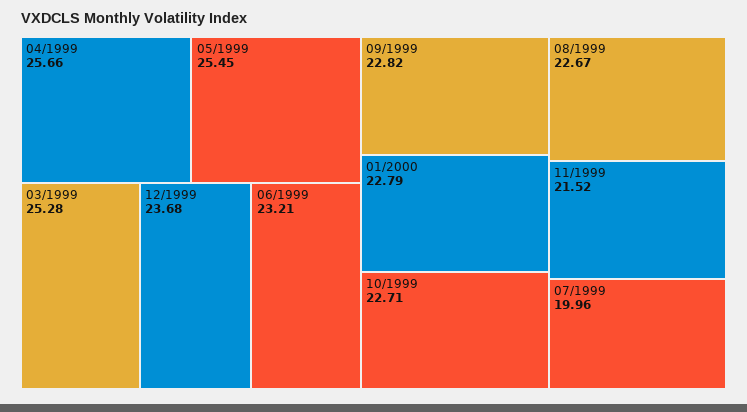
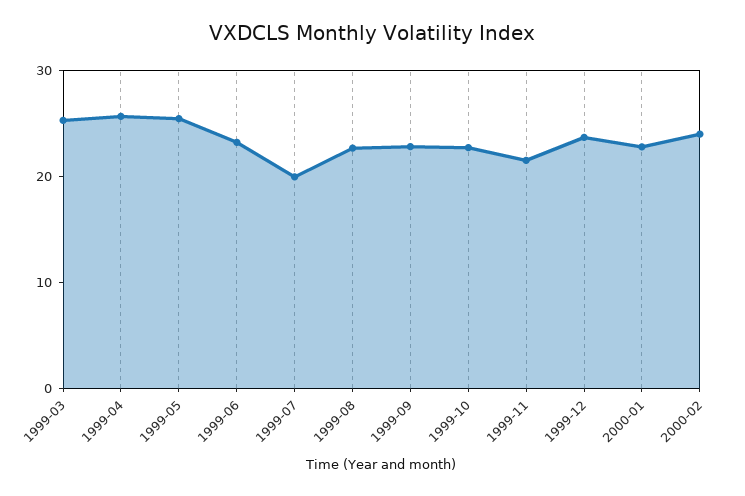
2000-02: none -> 24

